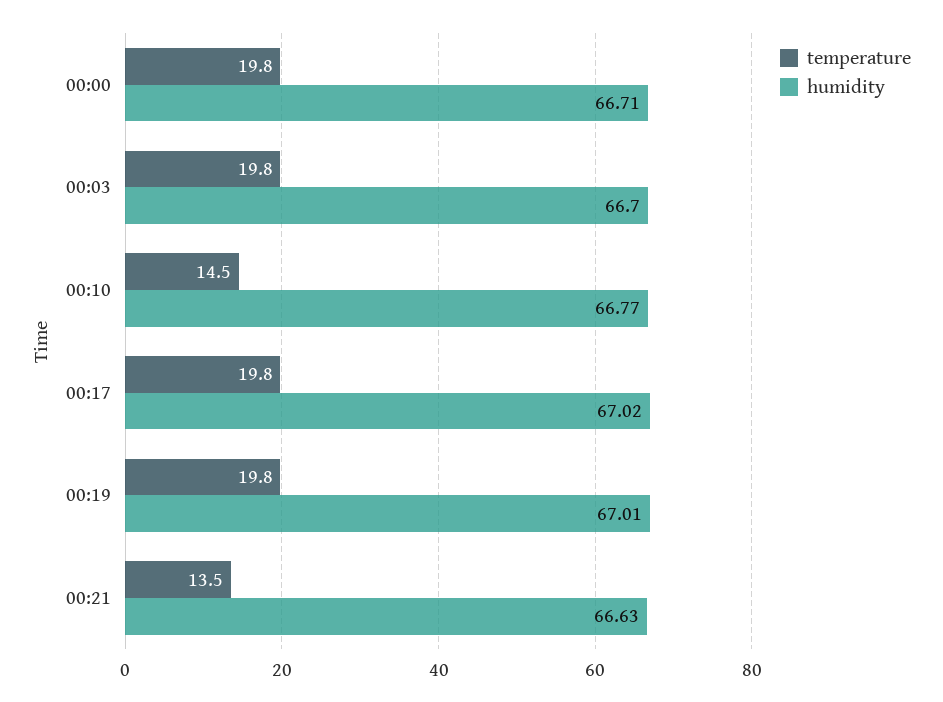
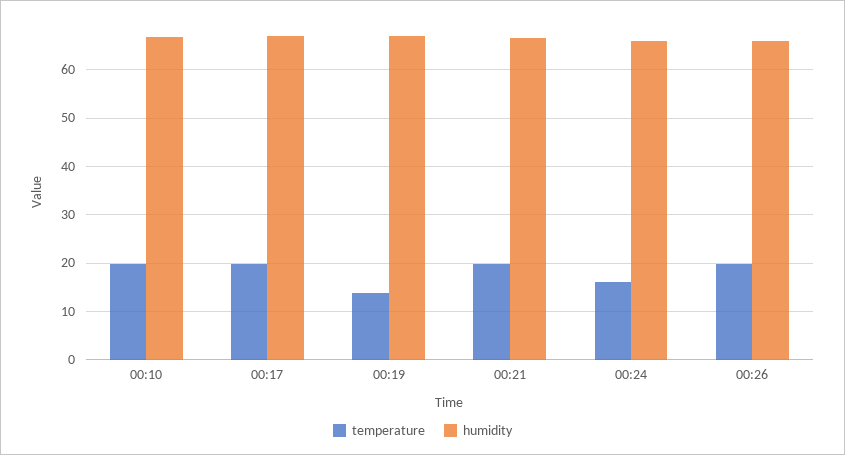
temperature, 00:00: 19.8 -> none
humidity, 00:00: 66.71 -> none
temperature, 00:03: 19.8 -> none
humidity, 00:03: 66.7 -> none
temperature, 00:10: 14.5 -> 20
temperature, 00:19: 19.8 -> 14
temperature, 00:21: 13.5 -> 20
temperature, 00:24: none -> 16
humidity, 00:24: none -> 66
temperature, 00:26: none -> 20
humidity, 00:26: none -> 66

